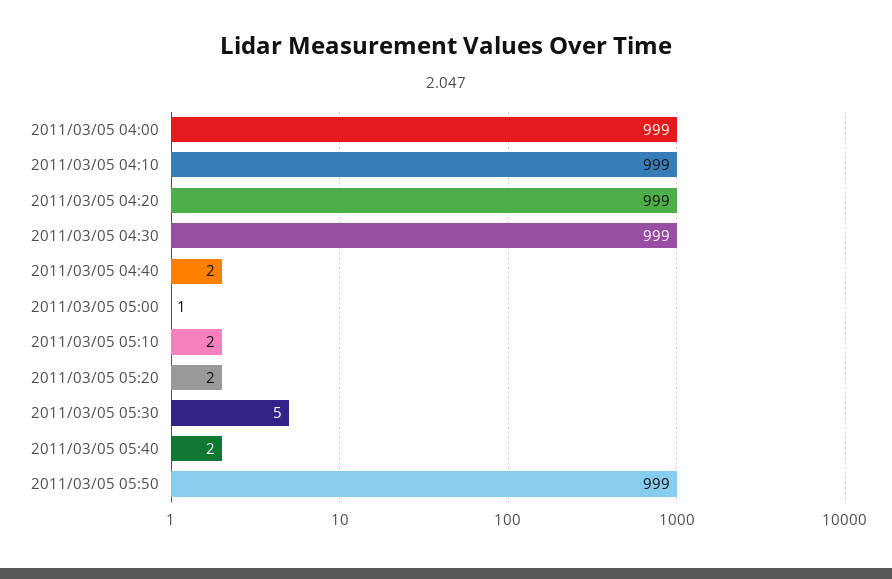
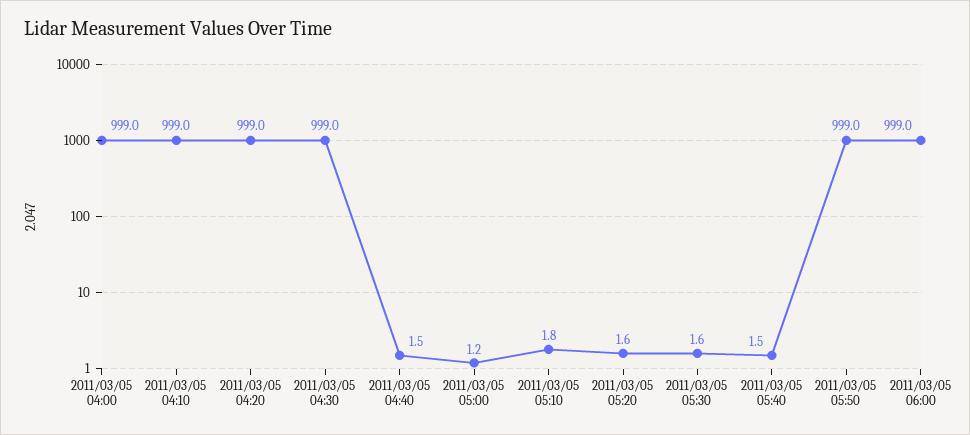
2011/03/05 05:30: 5 -> 1.6
2011/03/05 06:00: none -> 999

